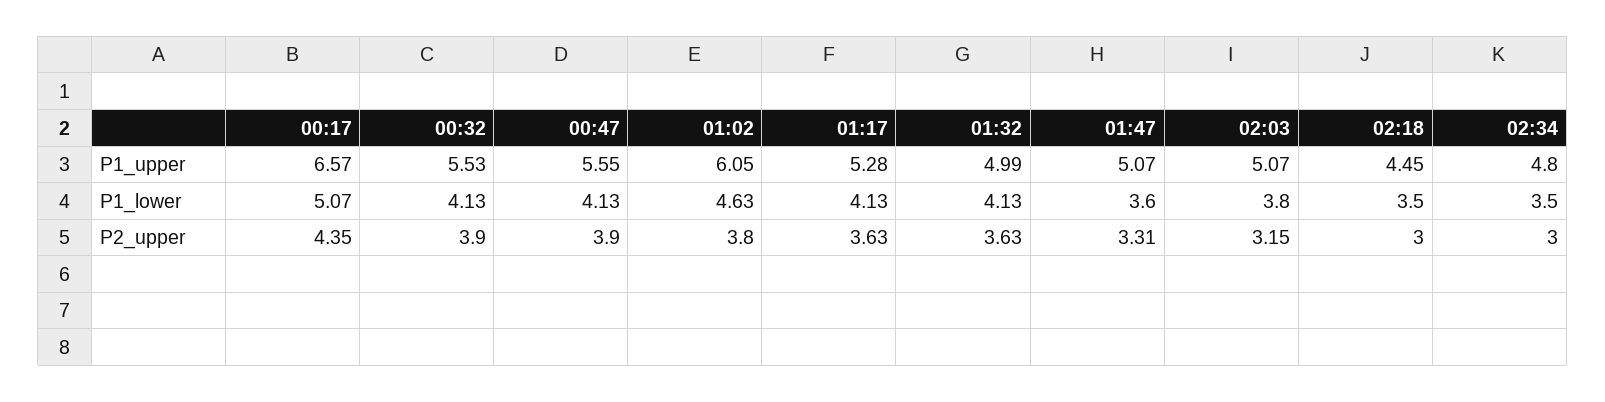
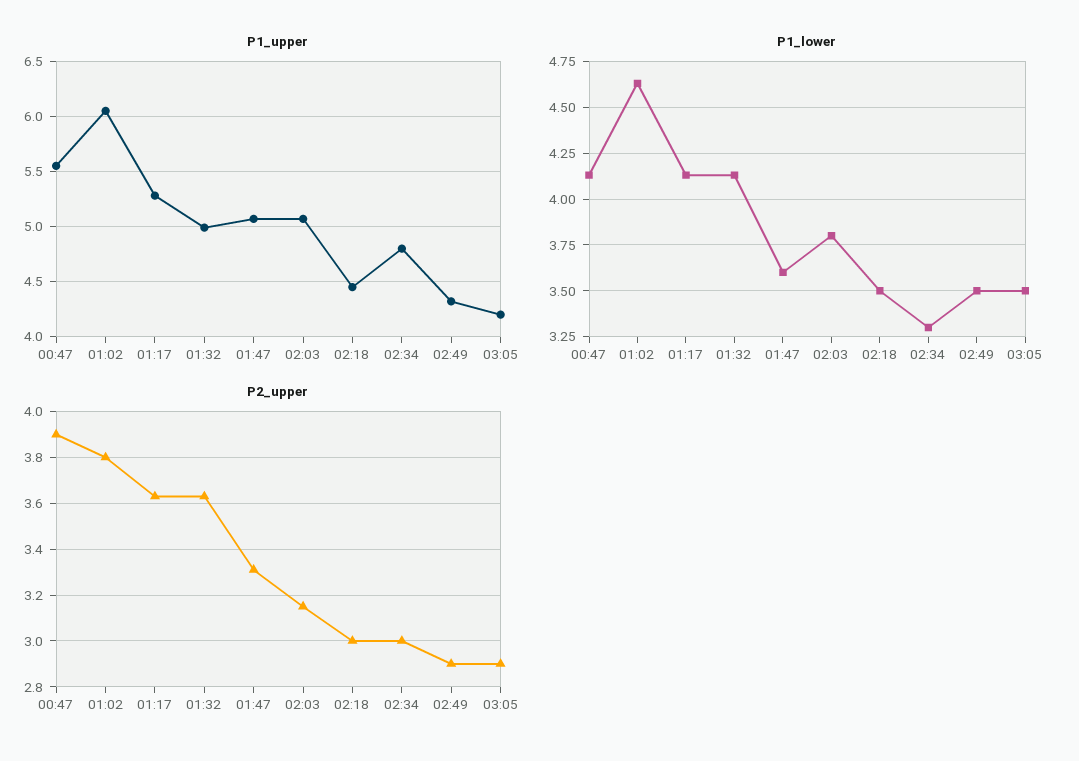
P1_upper, 00:17: 6.57 -> none
P1_upper, 00:32: 5.53 -> none
P1_lower, 00:17: 5.07 -> none
P1_lower, 00:32: 4.13 -> none
P1_lower, 02:34: 3.5 -> 3.3
P2_upper, 00:17: 4.35 -> none
P2_upper, 00:32: 3.9 -> none
P1_upper, 02:49: none -> 4.3
P1_upper, 03:05: none -> 4.2
P1_lower, 02:49: none -> 3.5
P1_lower, 03:05: none -> 3.5
P2_upper, 02:49: none -> 2.9
P2_upper, 03:05: none -> 2.9

